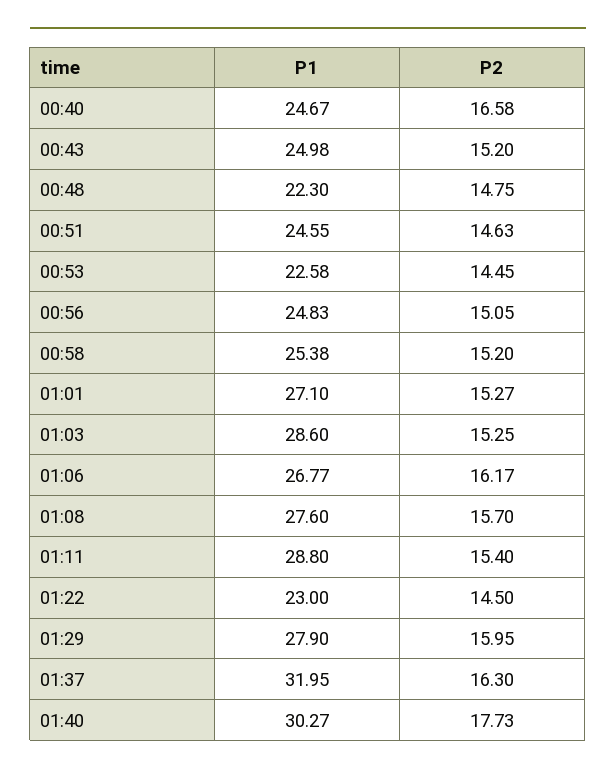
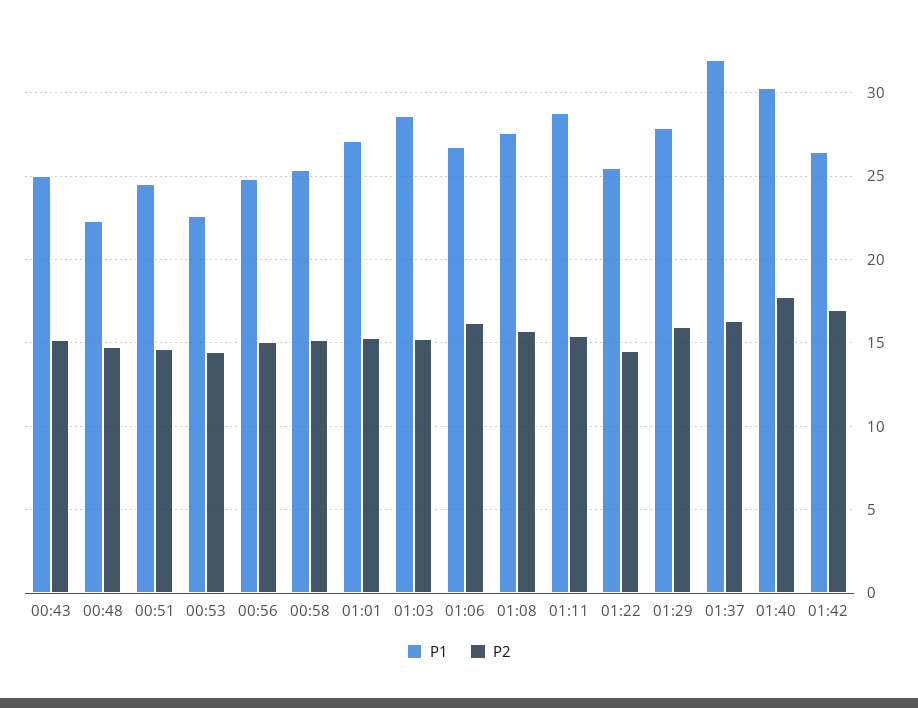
P1, 00:40: 24.67 -> none
P2, 00:40: 16.58 -> none
P1, 01:22: 23 -> 25.5
P1, 01:42: none -> 26.5
P2, 01:42: none -> 17

